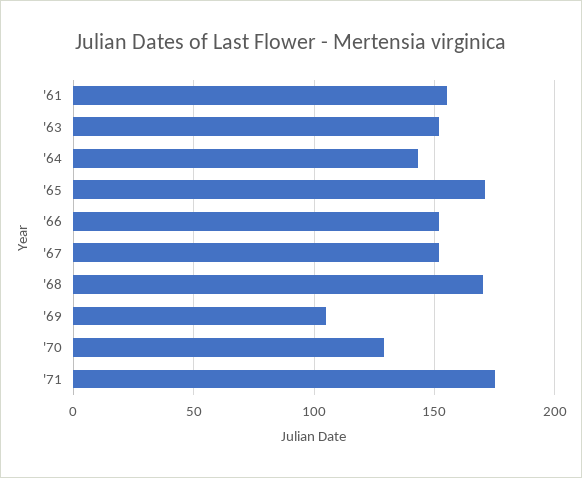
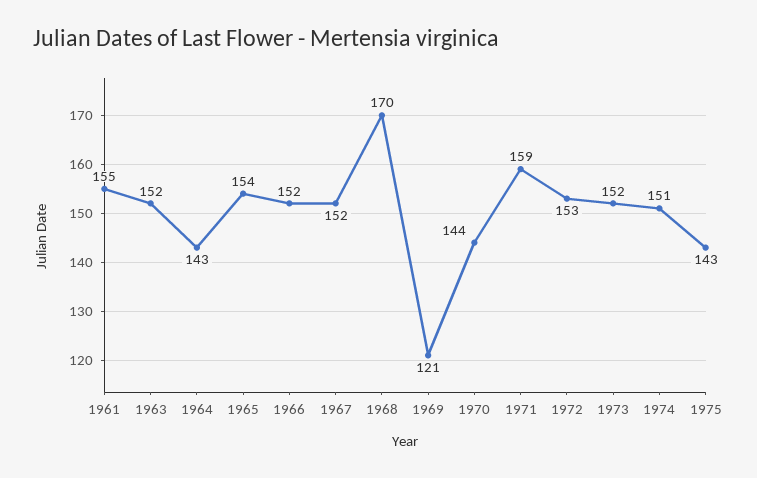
'65: 170 -> 154
'69: 105 -> 121
'70: 130 -> 144
'71: 175 -> 159
1972: none -> 153
1973: none -> 152
1974: none -> 151
1975: none -> 143

